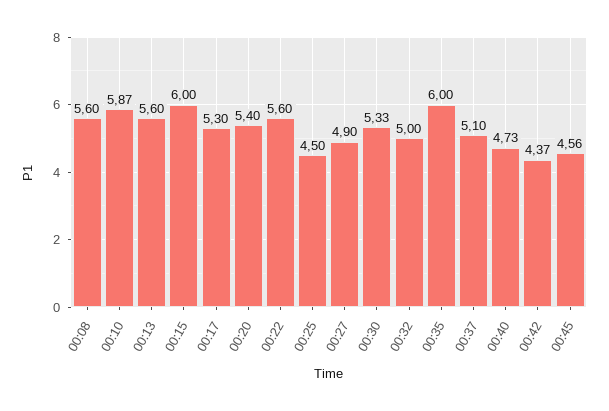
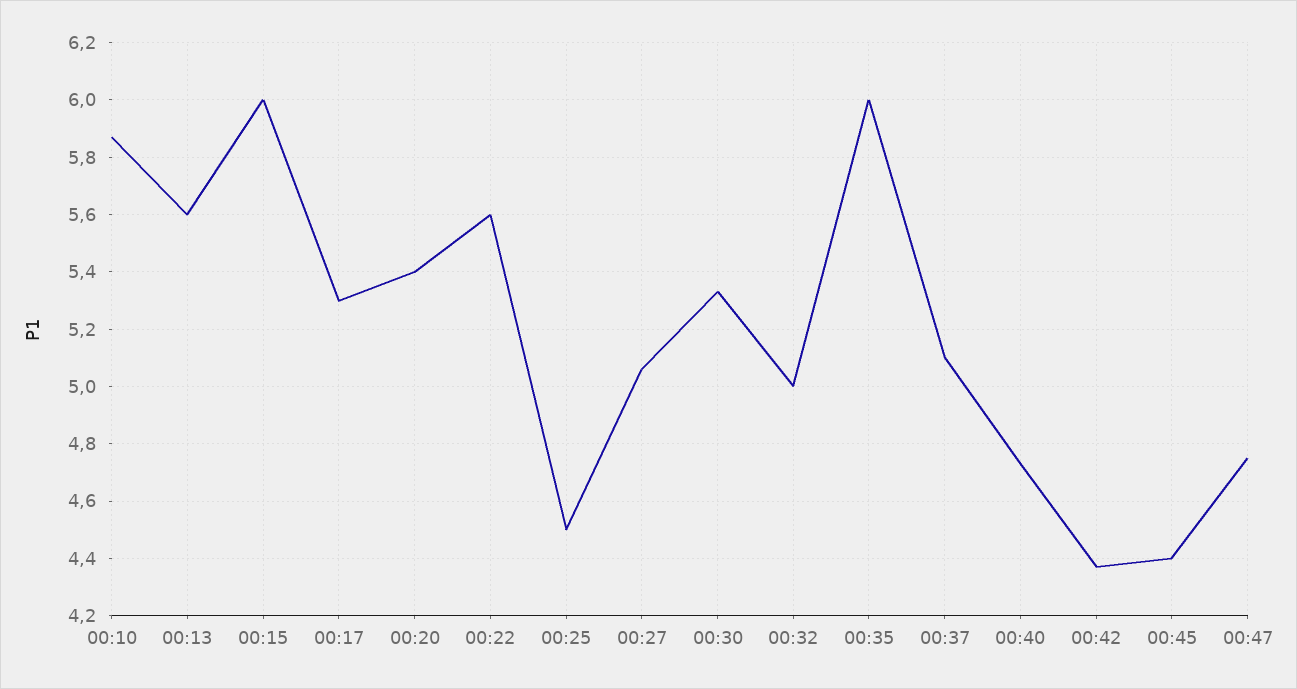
00:08: 5.6 -> none
00:27: 4.9 -> 5.05
00:45: 4.56 -> 4.4
00:47: none -> 4.75

